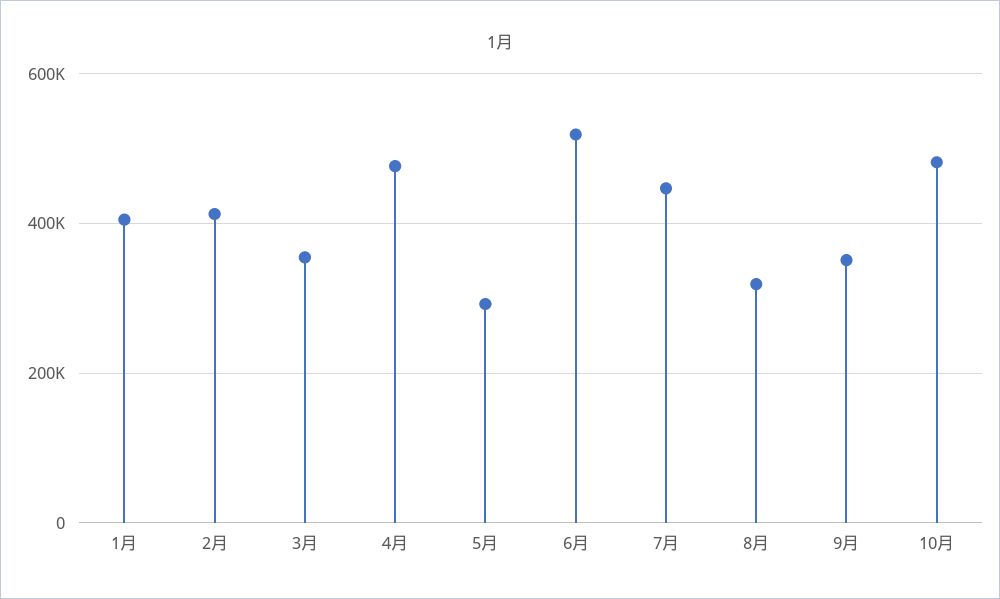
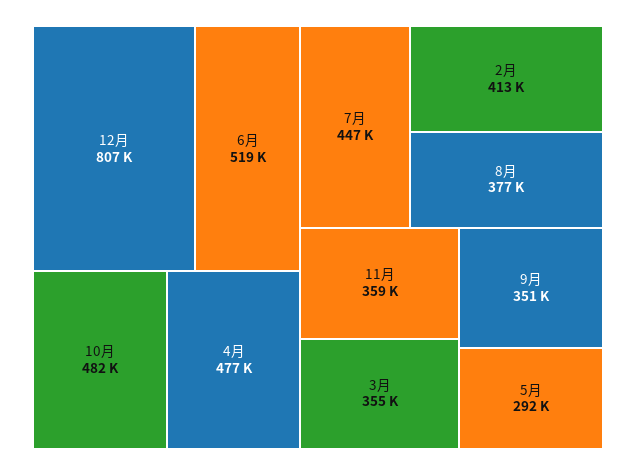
1月: 400000 -> none
8月: 320000 -> 377000
12月: none -> 807000
11月: none -> 359000

